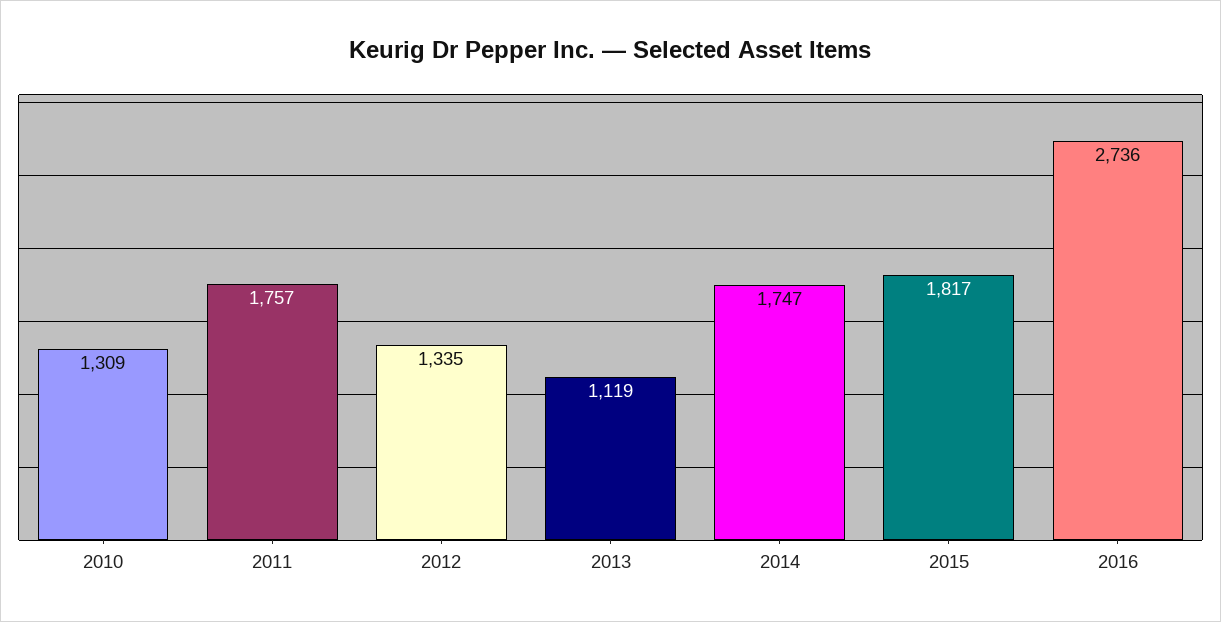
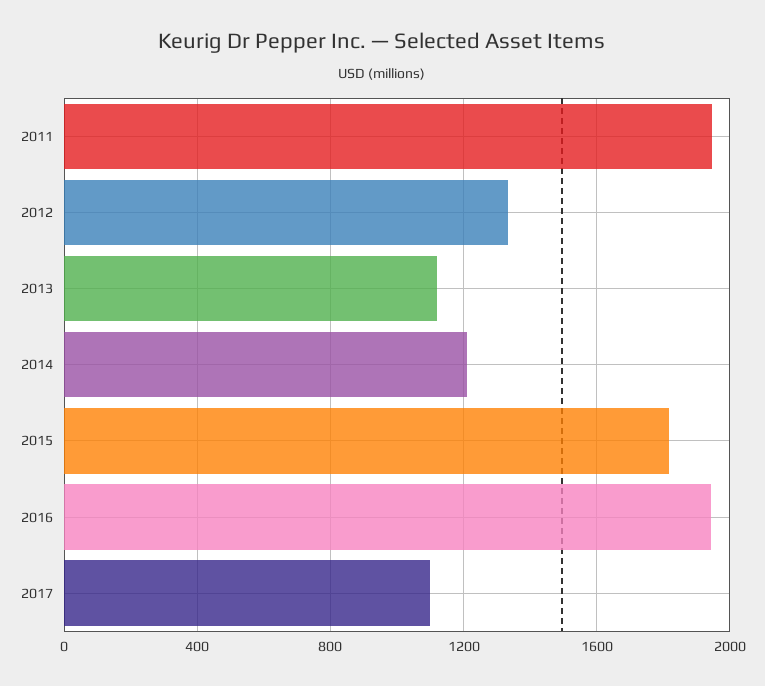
2010: 1309 -> none
2011: 1757 -> 1950
2014: 1747 -> 1200
2016: 2736 -> 1950
2017: none -> 1100

